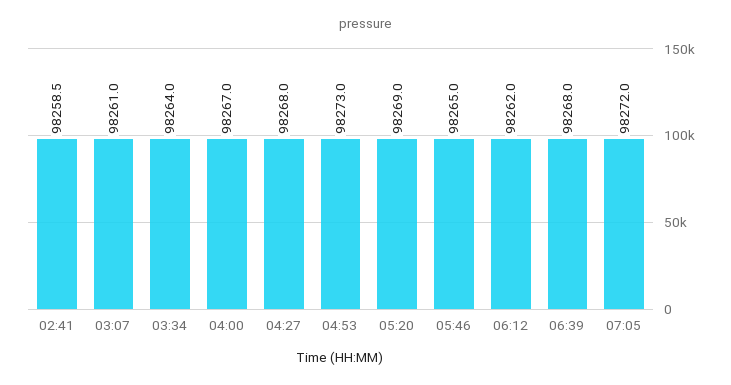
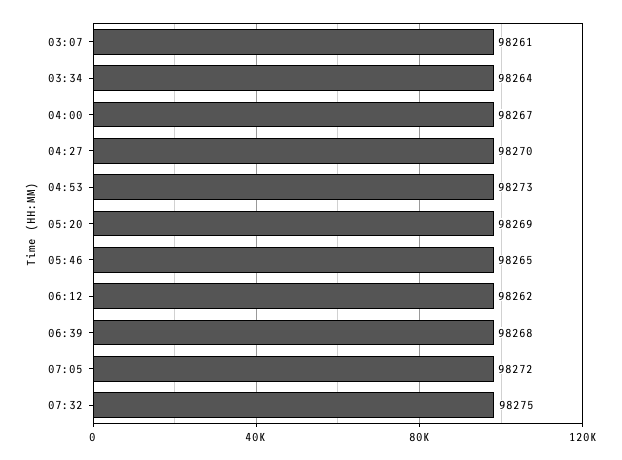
02:41: 98258.5 -> none
04:27: 98268 -> 98270
07:32: none -> 98275

